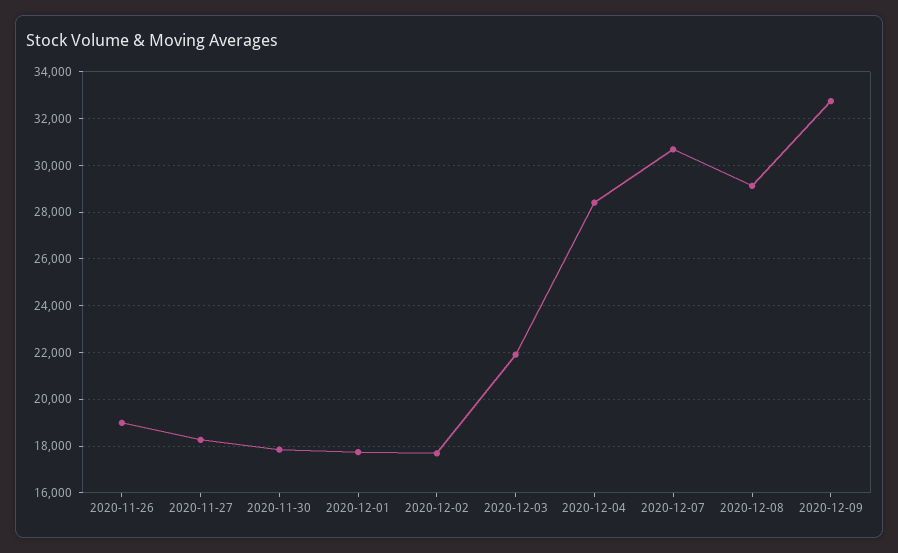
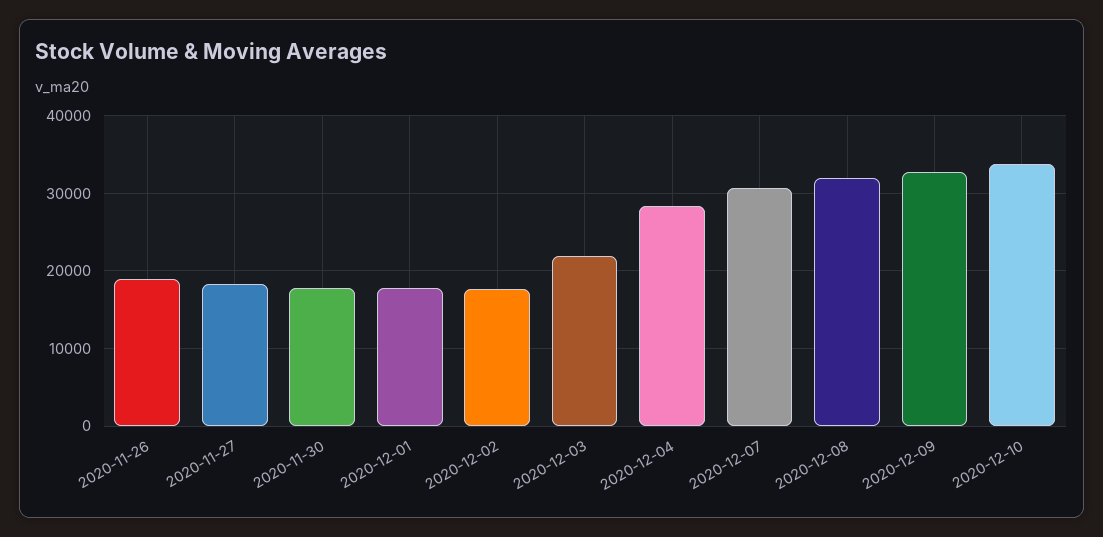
2020-12-08: 29000 -> 32000
2020-12-10: none -> 34000

